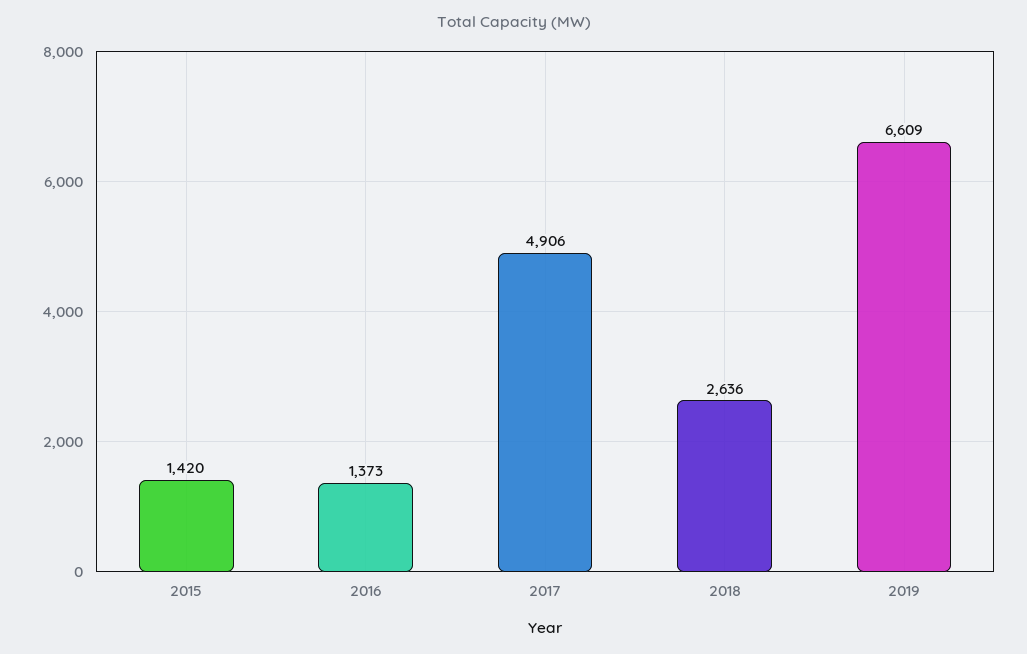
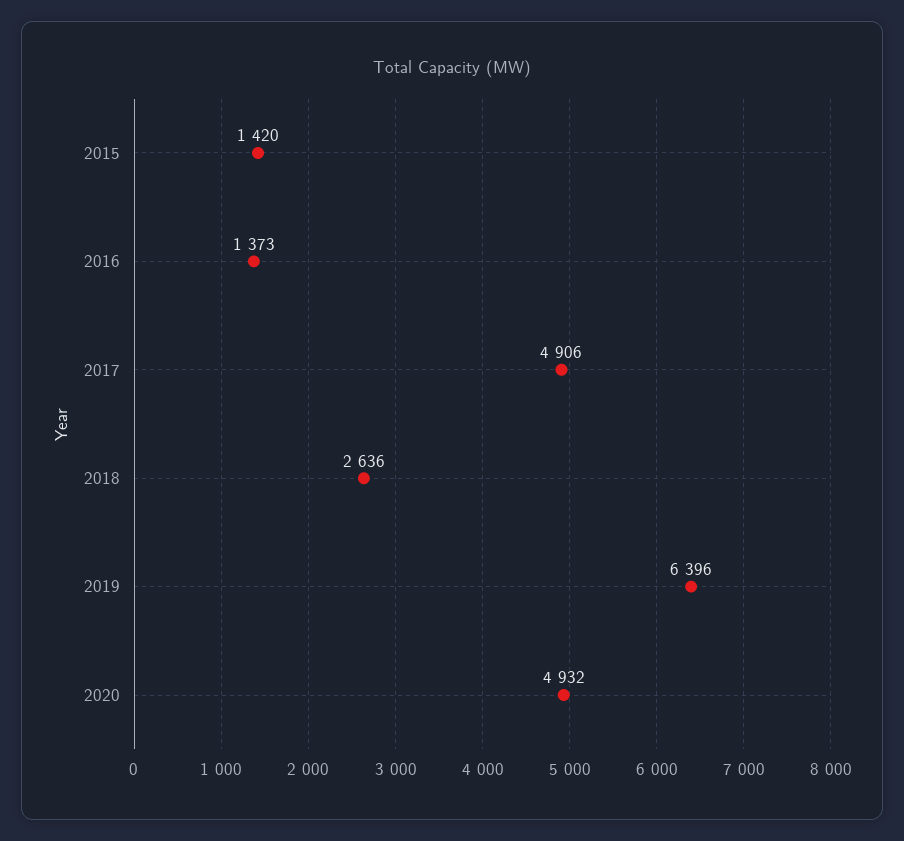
2019: 6609 -> 6396
2020: none -> 4932

